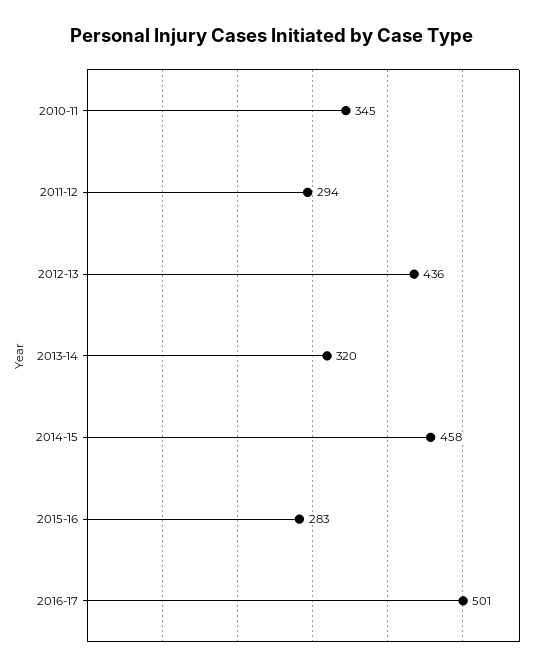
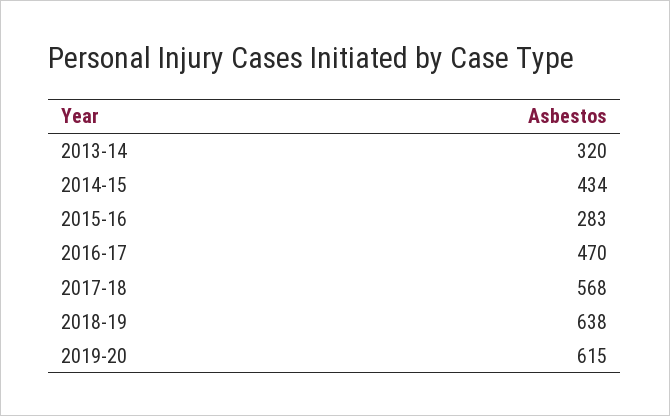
2010-11: 345 -> none
2011-12: 294 -> none
2012-13: 436 -> none
2014-15: 458 -> 434
2016-17: 501 -> 470
2017-18: none -> 568
2018-19: none -> 638
2019-20: none -> 615

